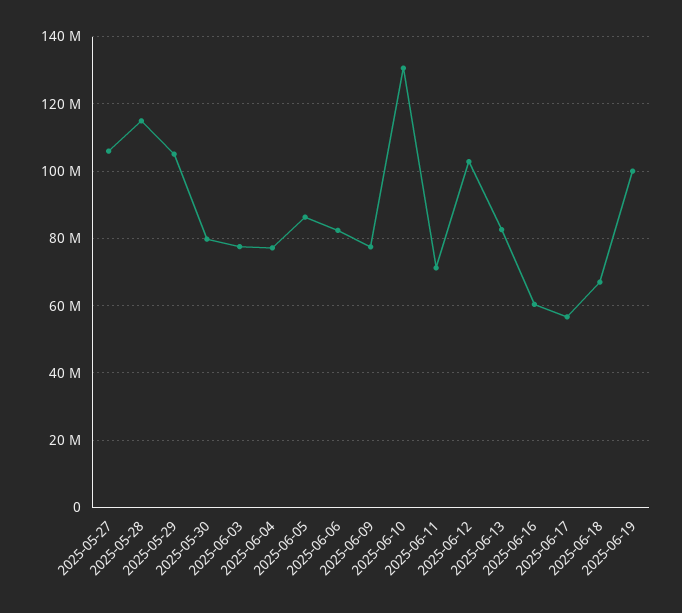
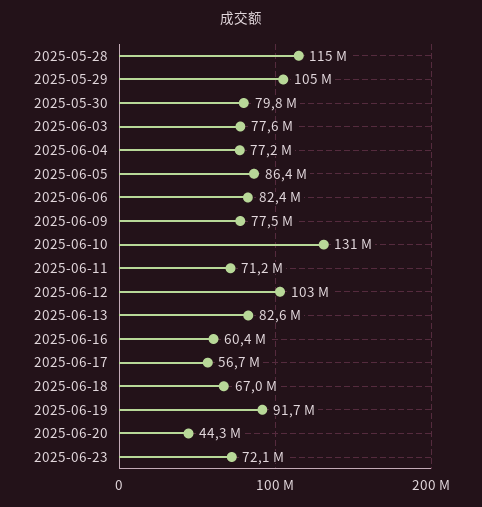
2025-05-27: 106000000 -> none
2025-06-19: 100000000 -> 91700000
2025-06-20: none -> 44300000
2025-06-23: none -> 72100000

